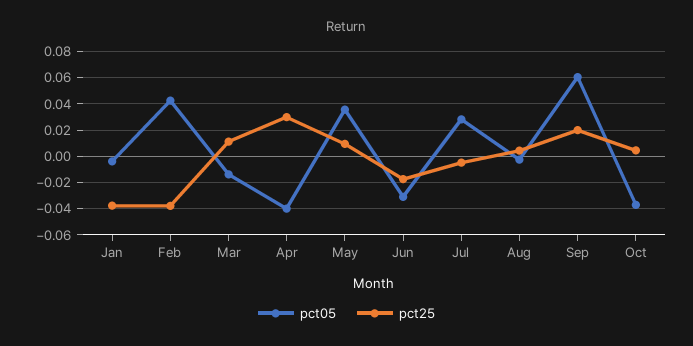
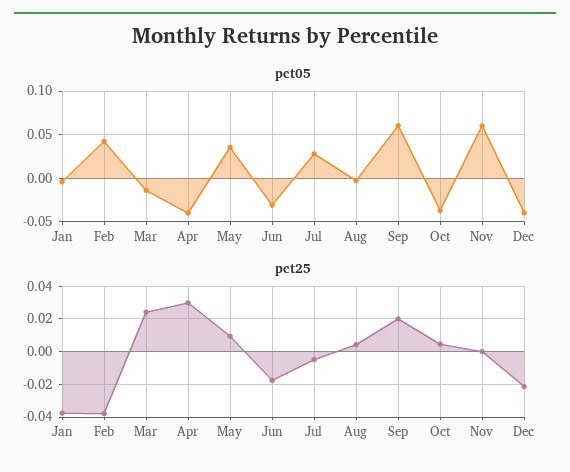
pct25, Mar: 0.01 -> 0.025
pct05, Nov: none -> 0.06
pct05, Dec: none -> -0.04
pct25, Nov: none -> 0
pct25, Dec: none -> -0.02

